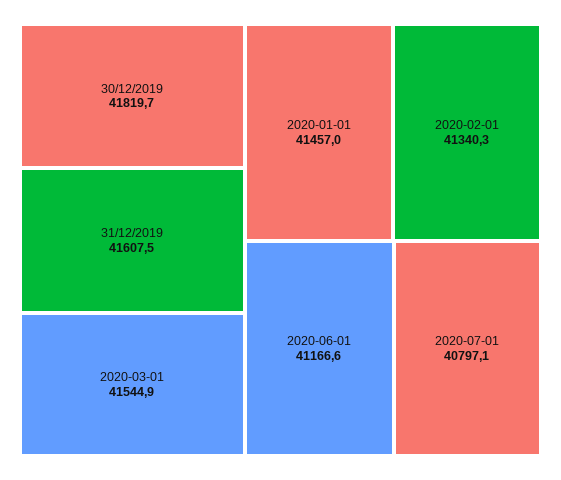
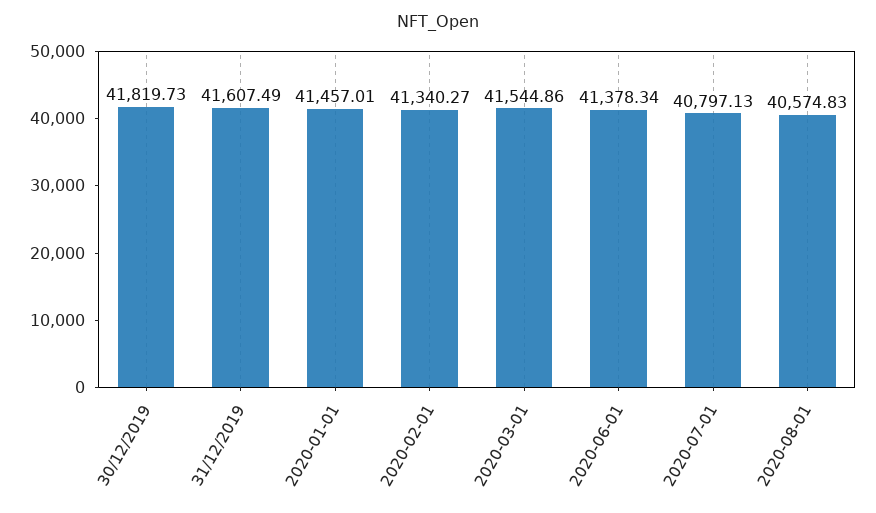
2020-06-01: 41166.6 -> 41378.34
2020-08-01: none -> 40574.83

